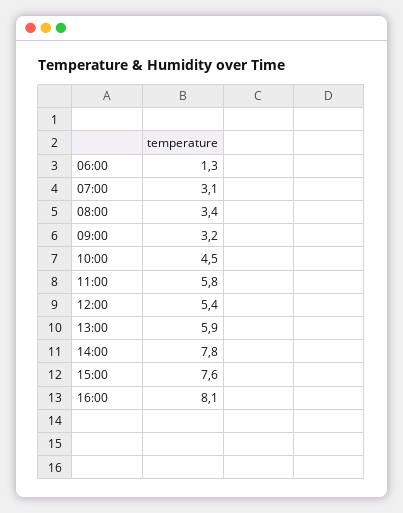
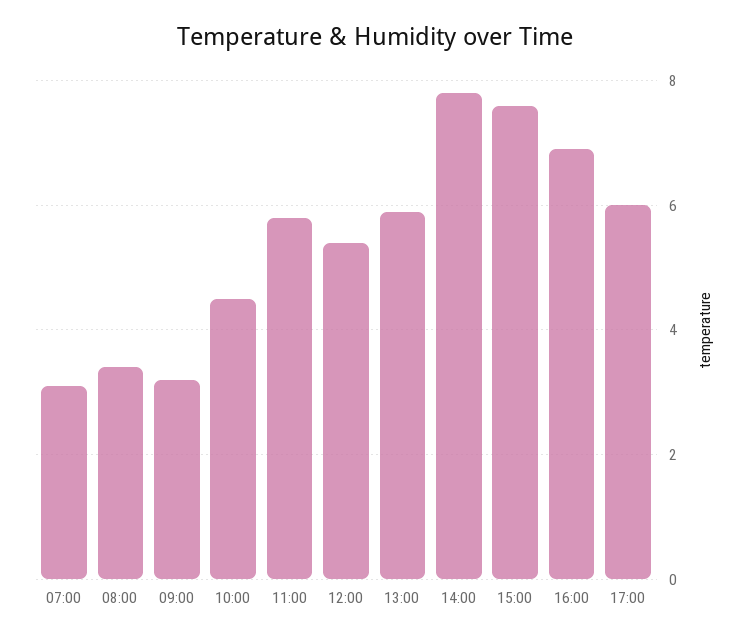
06:00: 1.3 -> none
16:00: 8.1 -> 7
17:00: none -> 6

